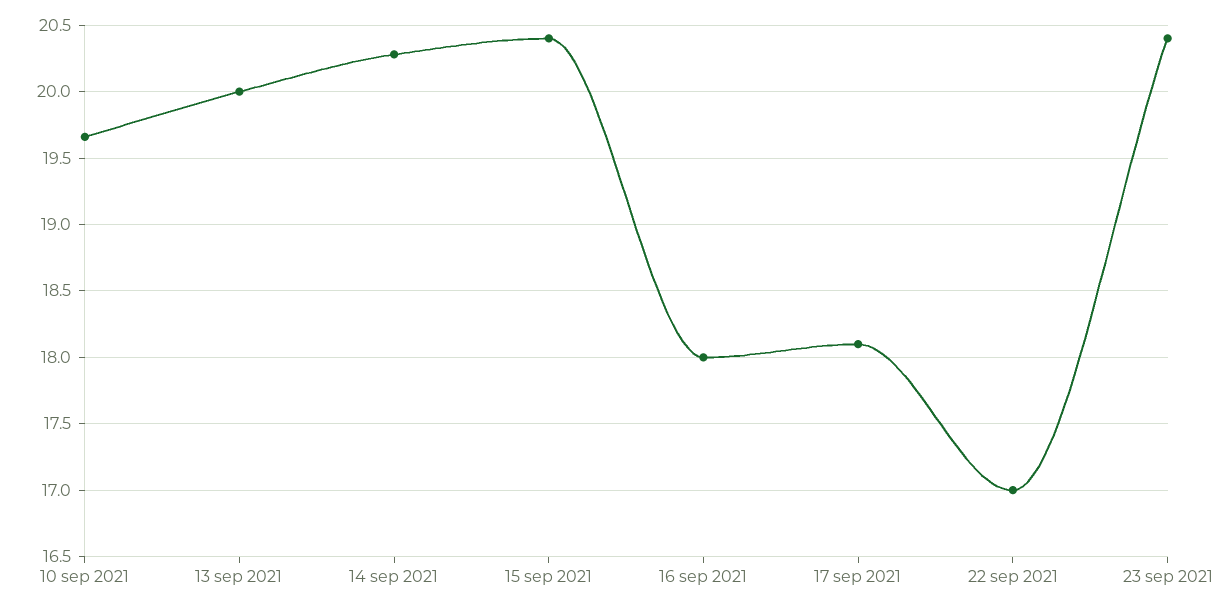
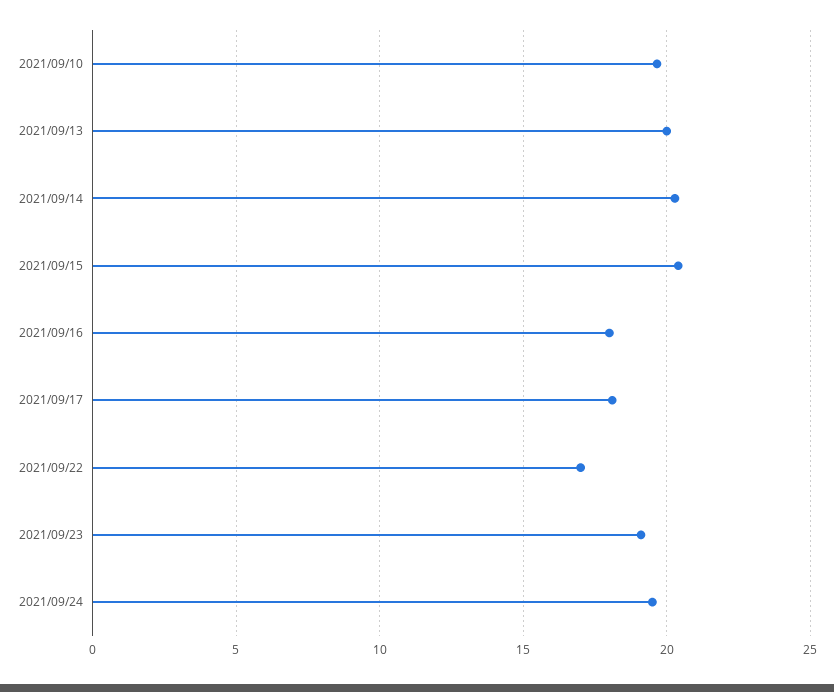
23 sep 2021: 20.4 -> 19
2021/09/24: none -> 19.5

